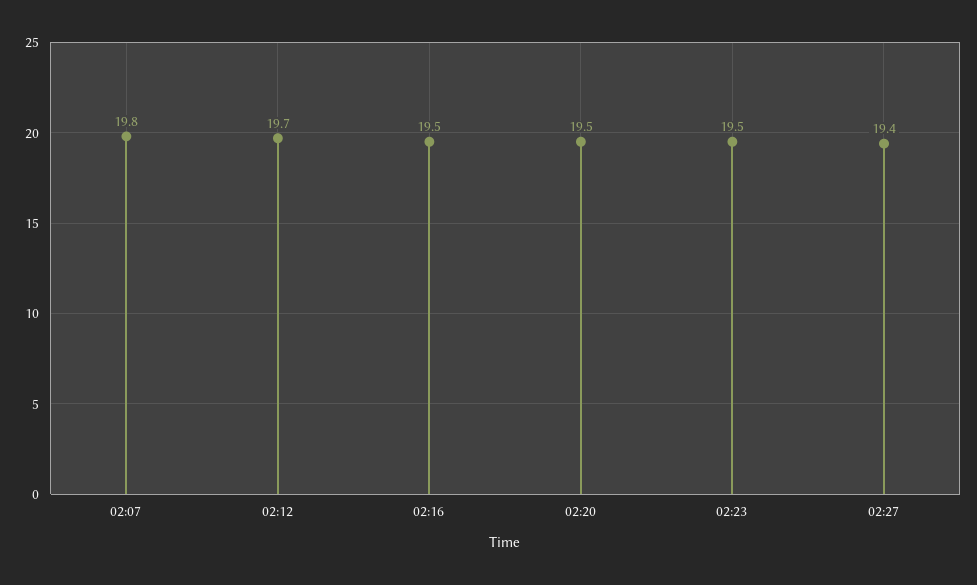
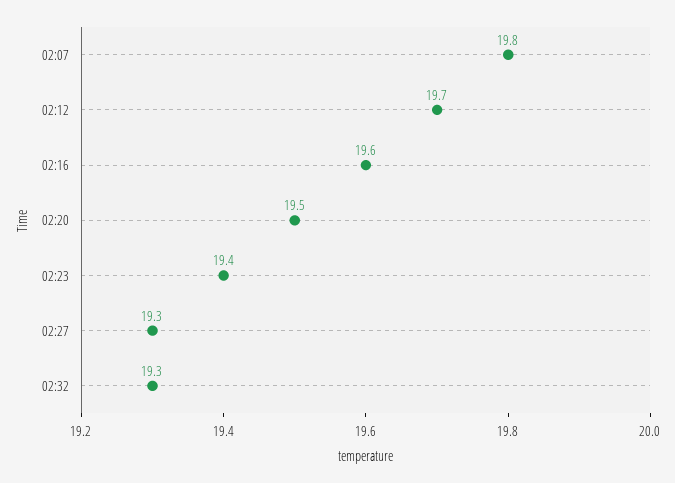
02:16: 19.5 -> 19.6
02:23: 19.5 -> 19.4
02:27: 19.4 -> 19.3
02:32: none -> 19.3

